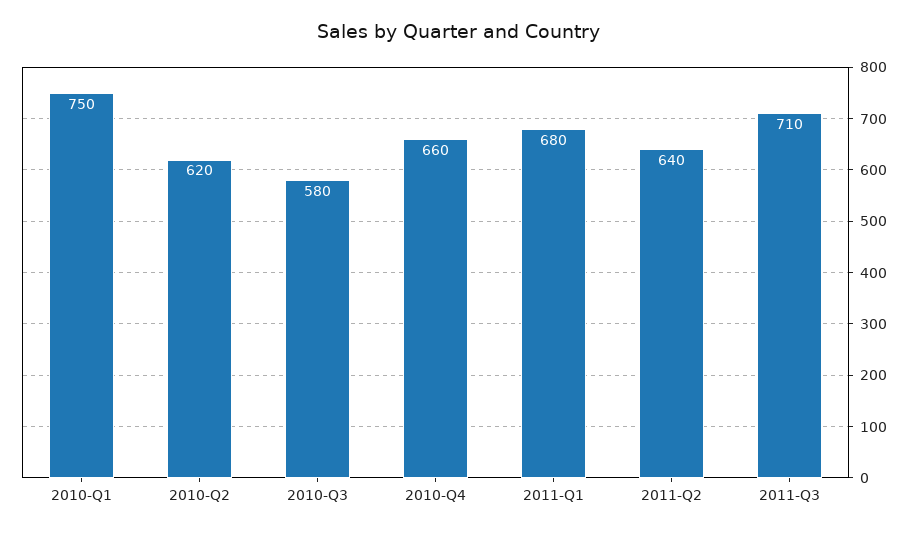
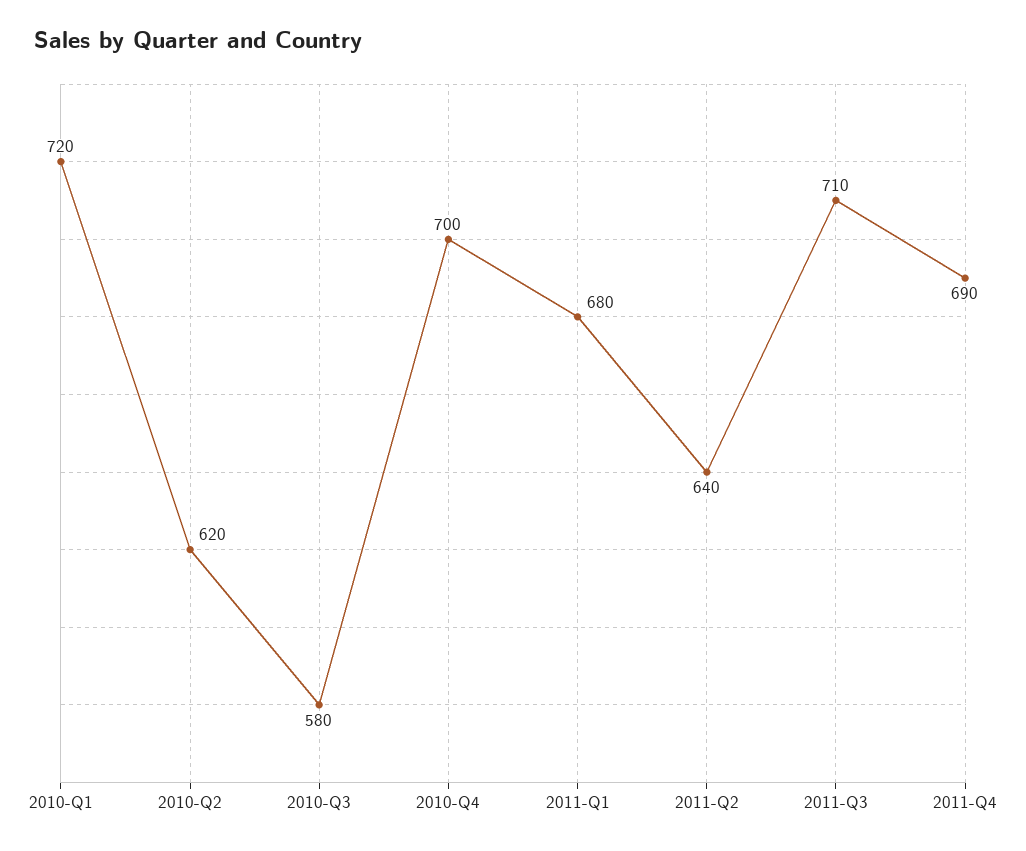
2010-Q1: 750 -> 720
2010-Q4: 660 -> 700
2011-Q4: none -> 690

